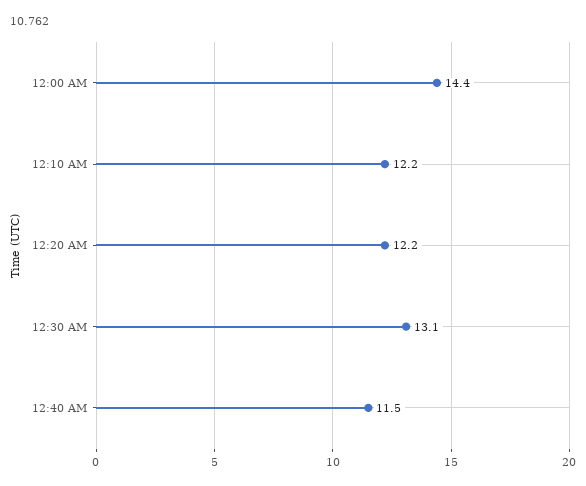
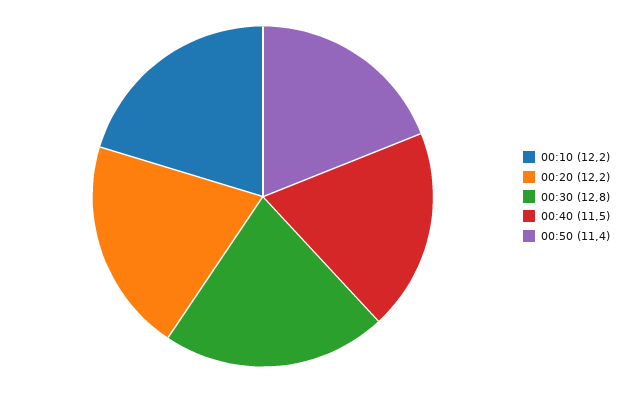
12:00 AM: 14.4 -> none
12:30 AM: 13.1 -> 12.8
00:50: none -> 11.4

